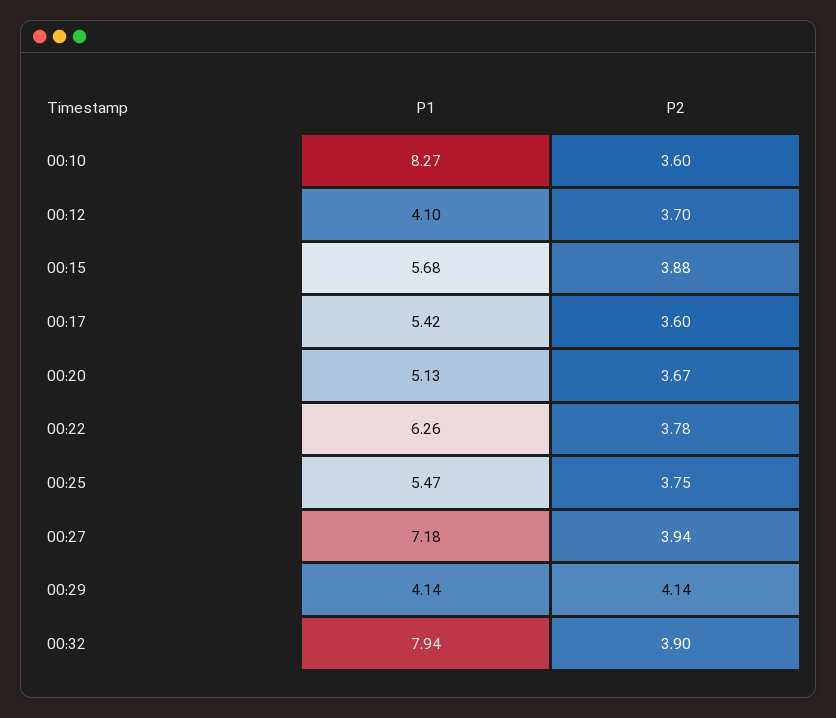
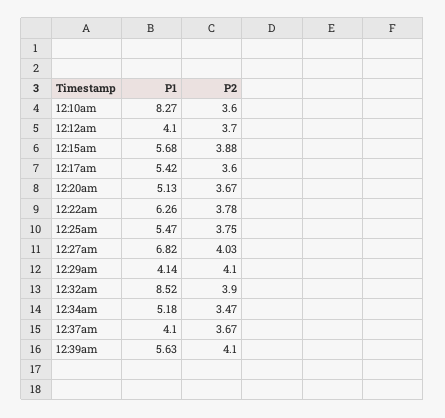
P1, 00:27: 7.18 -> 6.82
P2, 00:27: 3.94 -> 4.03
P2, 00:29: 4.14 -> 4.1
P1, 00:32: 7.94 -> 8.52
P1, 12:34am: none -> 5.18
P2, 12:34am: none -> 3.47
P1, 12:37am: none -> 4.1
P2, 12:37am: none -> 3.67
P1, 12:39am: none -> 5.63
P2, 12:39am: none -> 4.1

